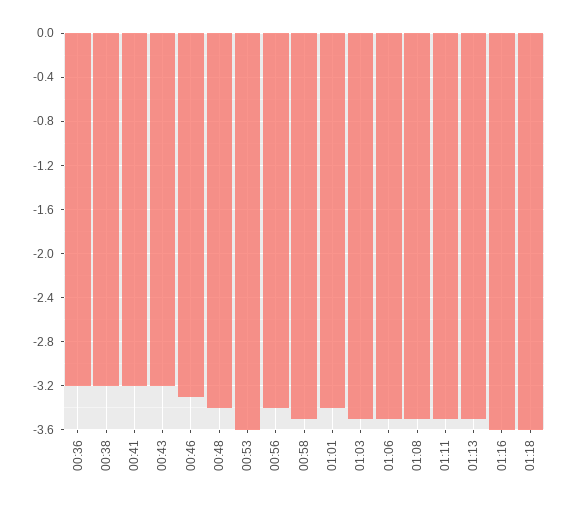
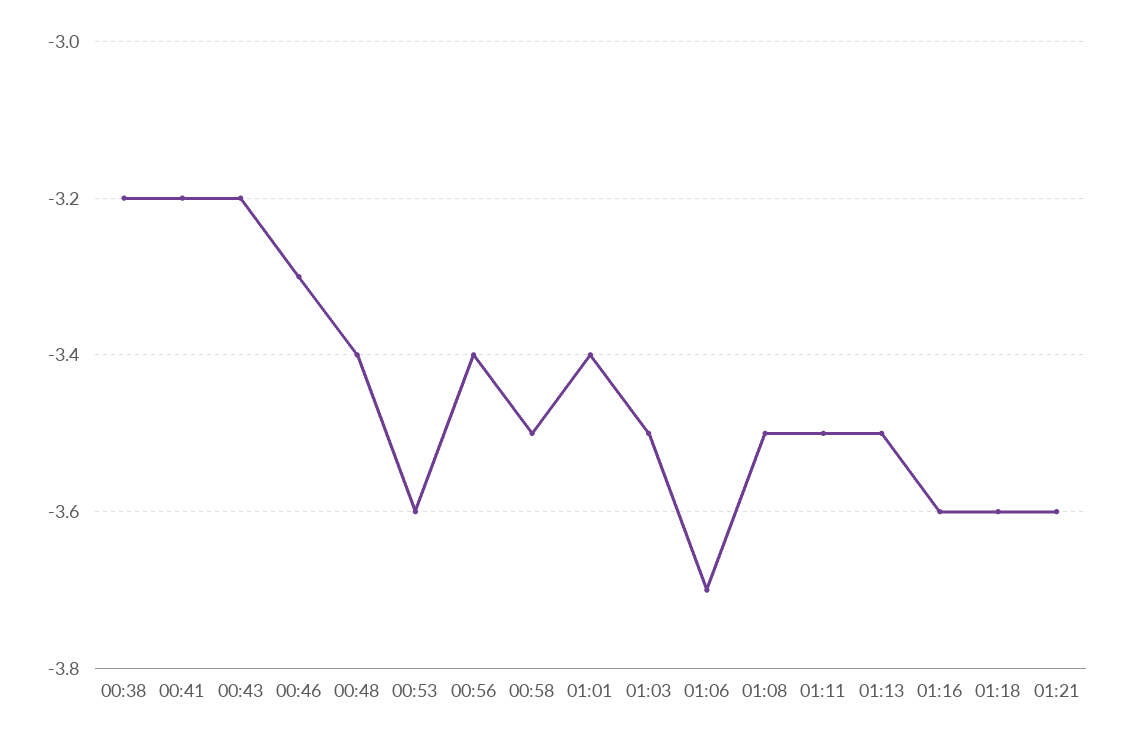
00:36: -3.2 -> none
01:06: -3.5 -> -3.7
01:21: none -> -3.6

